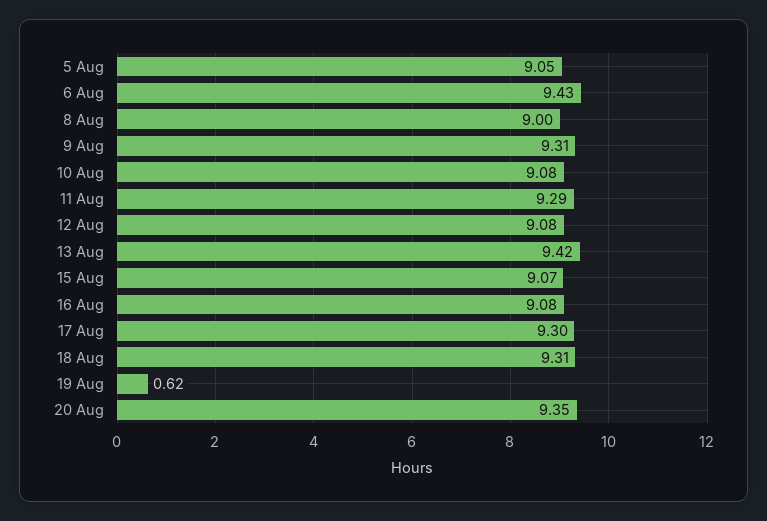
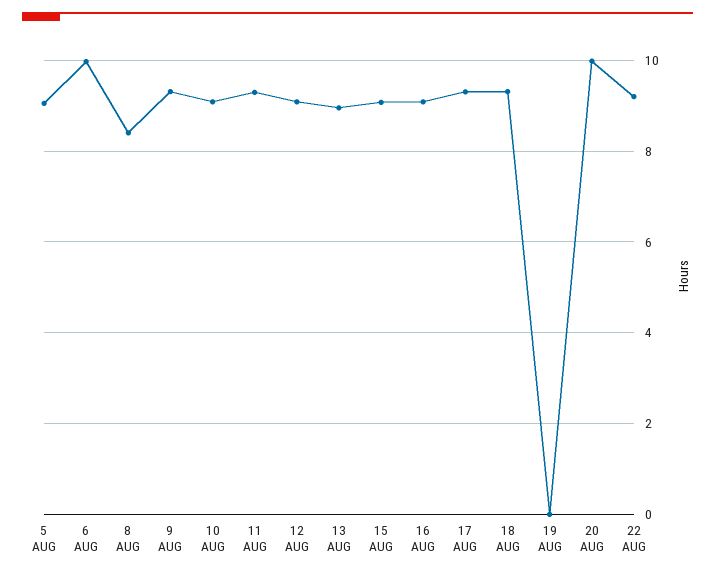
6 Aug: 9.43 -> 10
8 Aug: 9 -> 8.4
13 Aug: 9.42 -> 9
19 Aug: 0.62 -> 0
20 Aug: 9.35 -> 10
22 AUG: none -> 9.2

